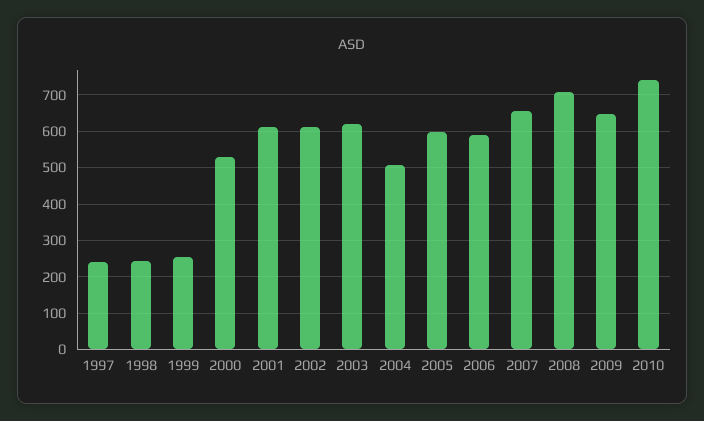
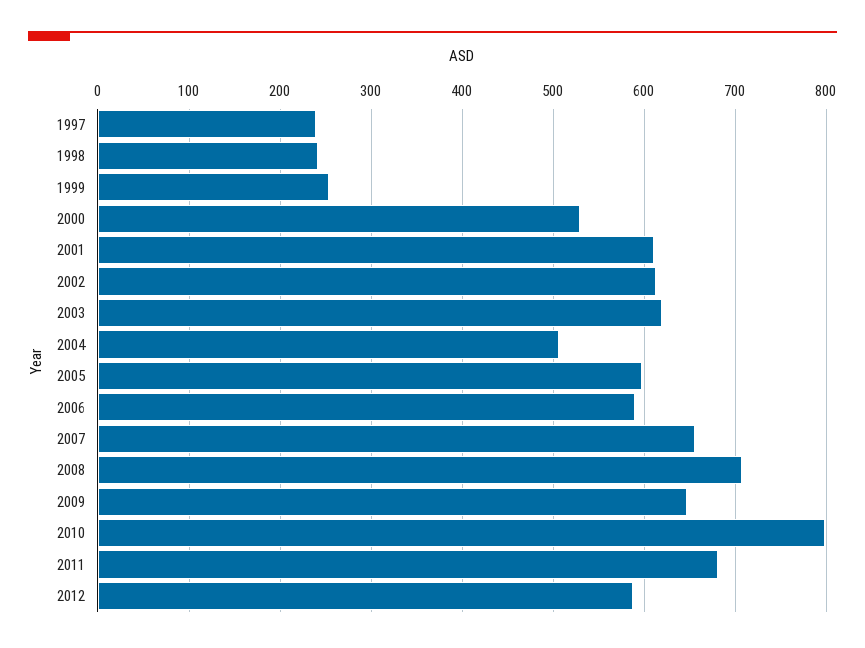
2010: 740 -> 800
2011: none -> 680
2012: none -> 590

